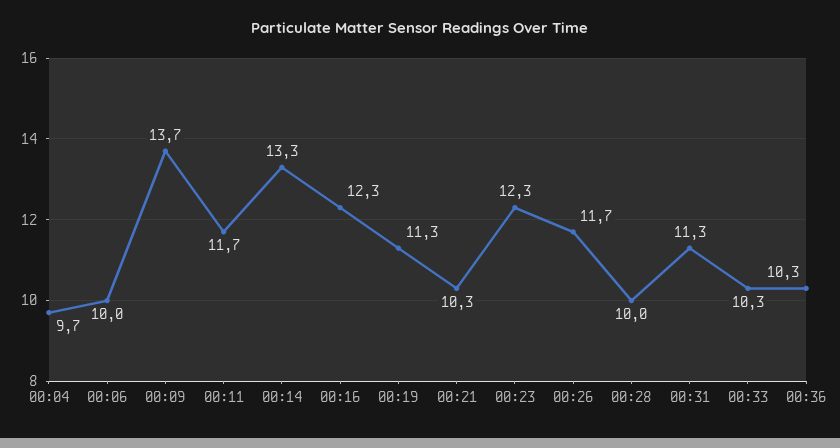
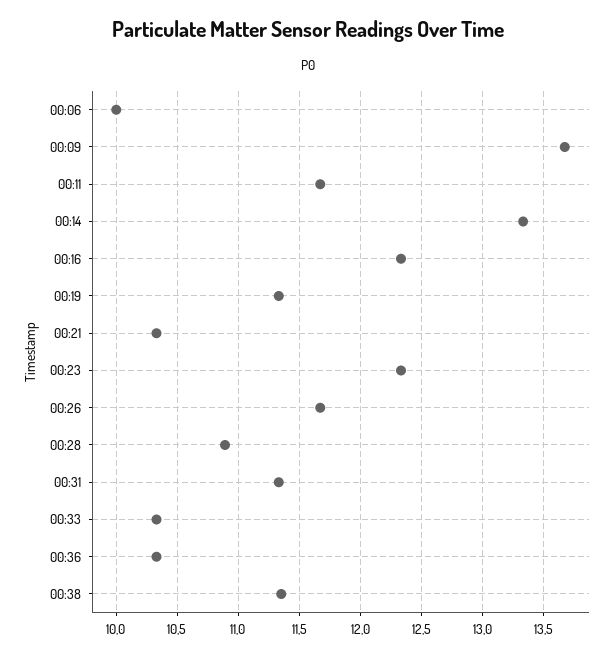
00:04: 9.7 -> none
00:28: 10 -> 10.9
00:38: none -> 11.35

